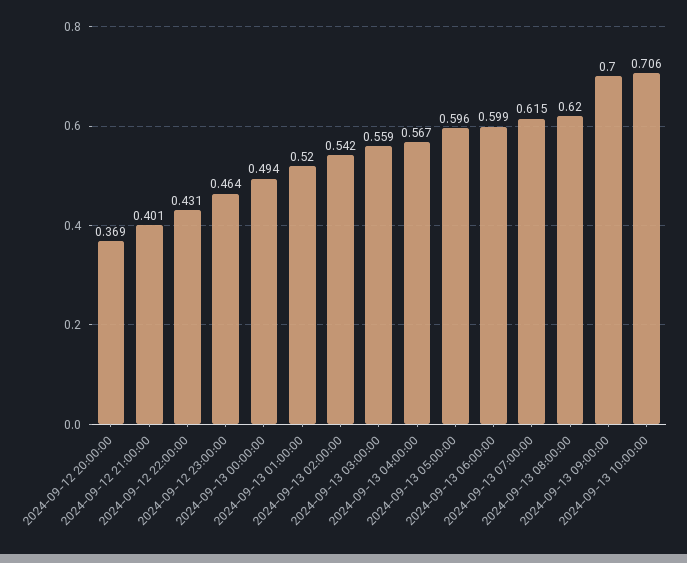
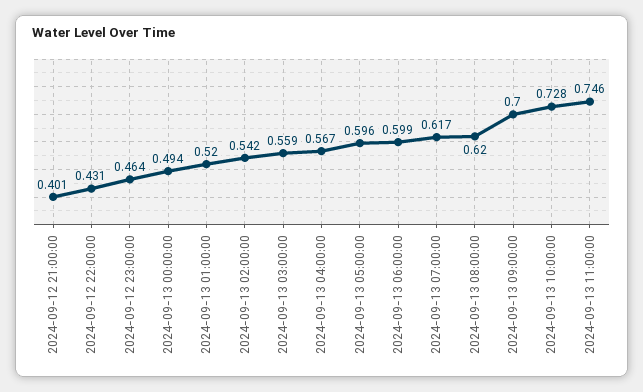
2024-09-12 20:00:00: 0.369 -> none
2024-09-13 07:00:00: 0.615 -> 0.617
2024-09-13 10:00:00: 0.706 -> 0.728
2024-09-13 11:00:00: none -> 0.746

